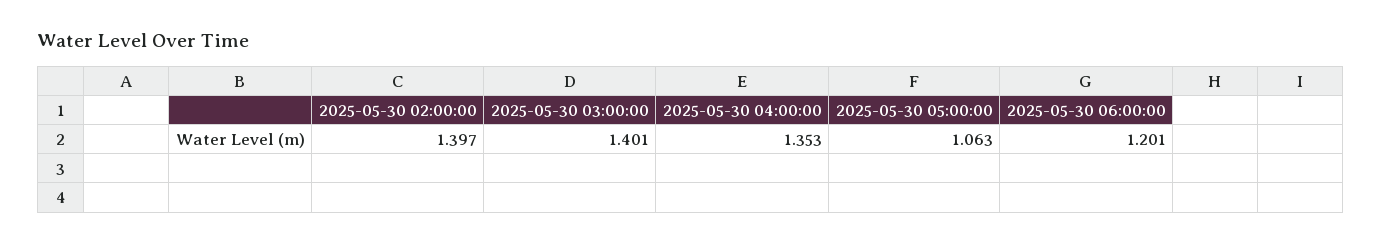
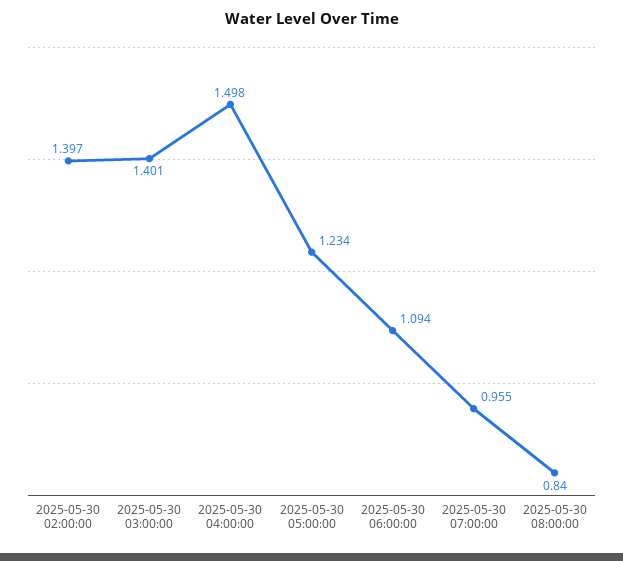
2025-05-30 04:00:00: 1.353 -> 1.498
2025-05-30 05:00:00: 1.063 -> 1.234
2025-05-30 06:00:00: 1.201 -> 1.094
2025-05-30 07:00:00: none -> 0.955
2025-05-30 08:00:00: none -> 0.84

